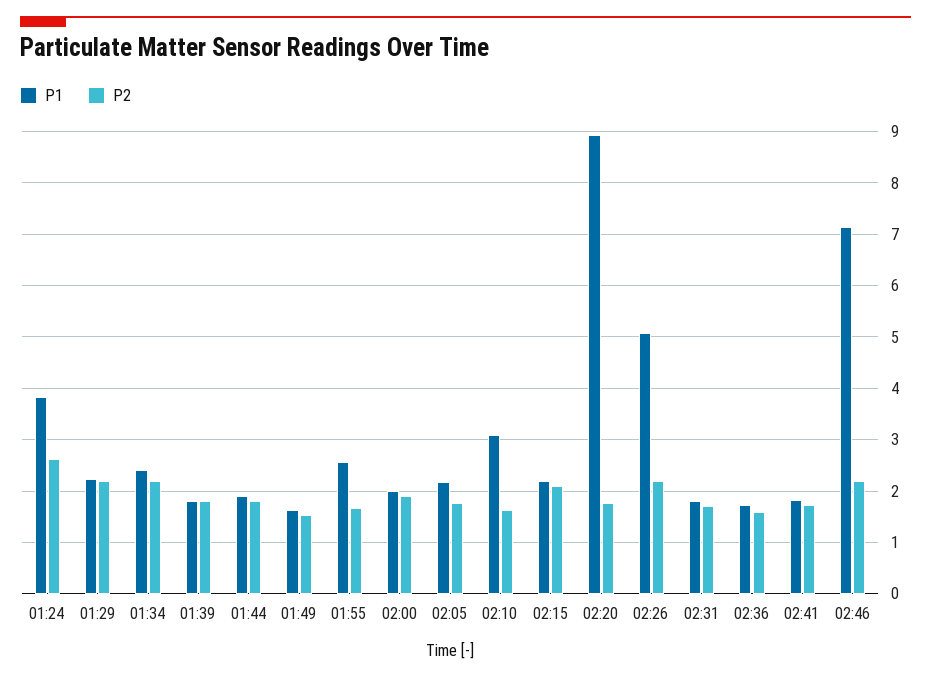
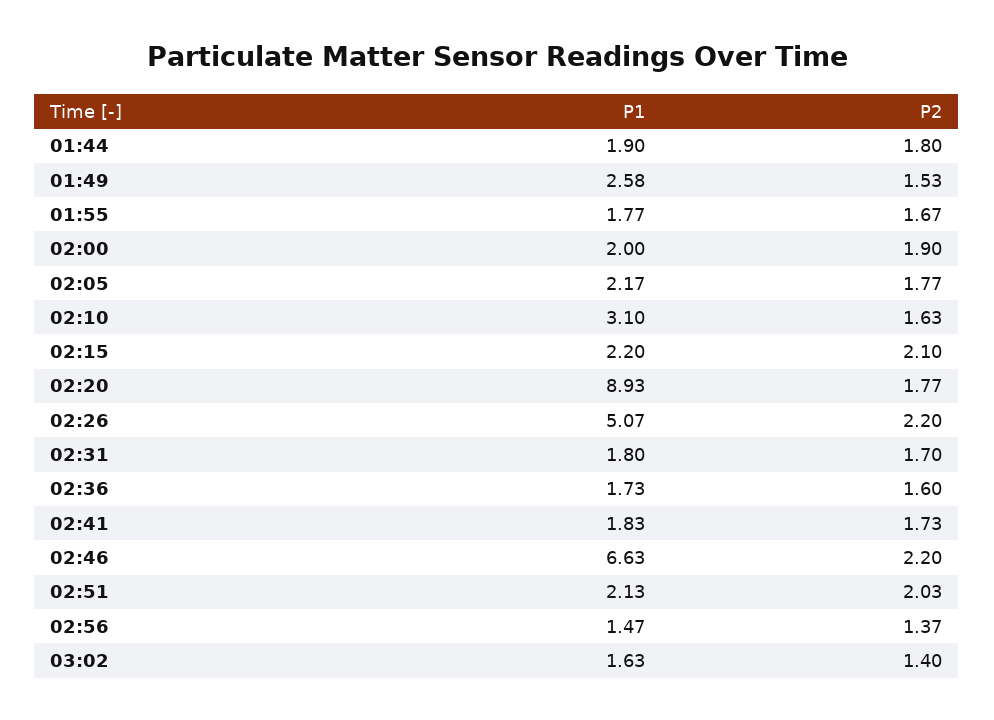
P1, 01:24: 3.8 -> none
P2, 01:24: 2.6 -> none
P1, 01:29: 2.2 -> none
P2, 01:29: 2.2 -> none
P1, 01:34: 2.4 -> none
P2, 01:34: 2.2 -> none
P1, 01:39: 1.8 -> none
P2, 01:39: 1.8 -> none
P1, 01:49: 1.6 -> 2.58
P1, 01:55: 2.6 -> 1.77
P1, 02:46: 7.2 -> 6.63
P1, 02:51: none -> 2.13
P2, 02:51: none -> 2.03
P1, 02:56: none -> 1.47
P2, 02:56: none -> 1.37
P1, 03:02: none -> 1.63
P2, 03:02: none -> 1.4

